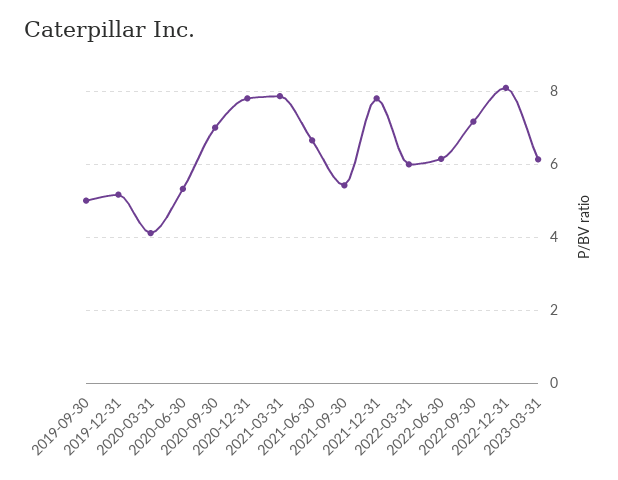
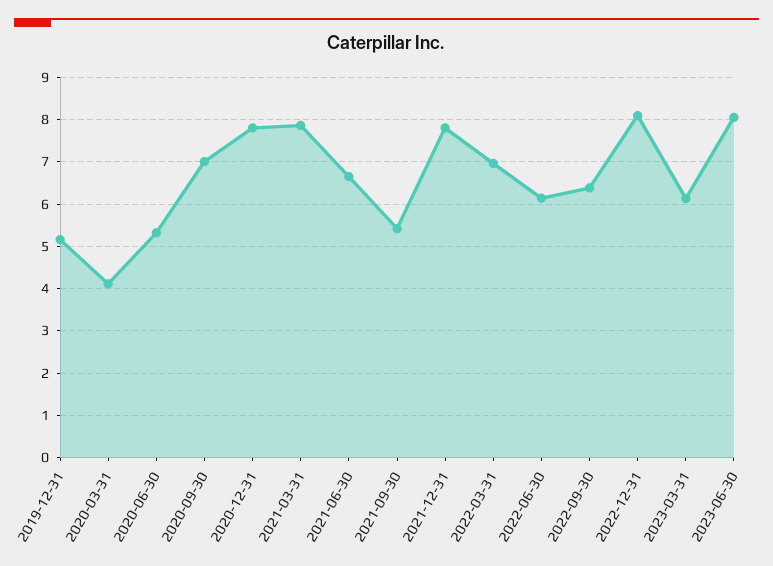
2019-09-30: 5 -> none
2022-03-31: 6 -> 7
2022-09-30: 7.2 -> 6.4
2023-06-30: none -> 8

